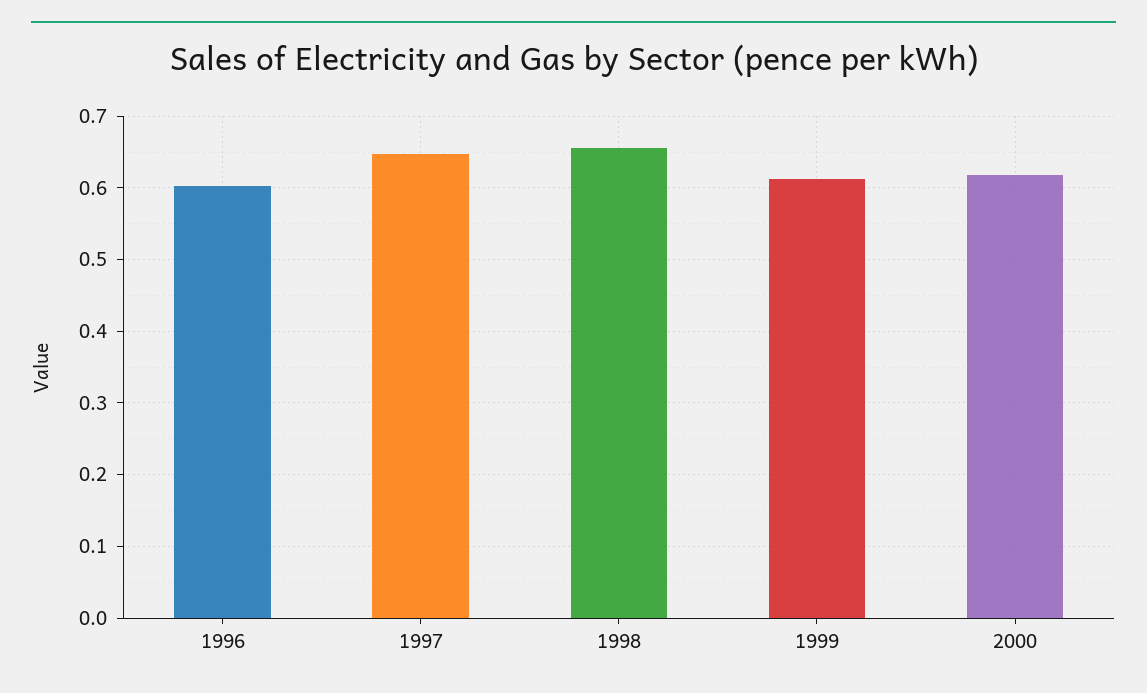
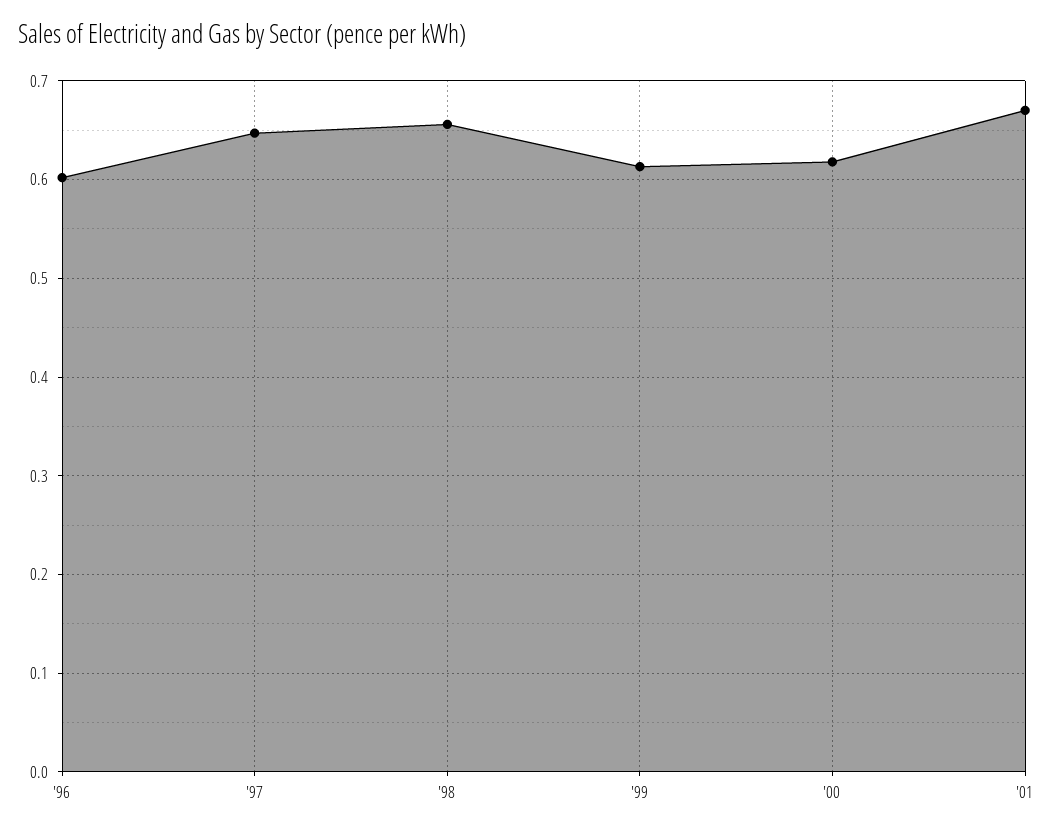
'01: none -> 0.67

